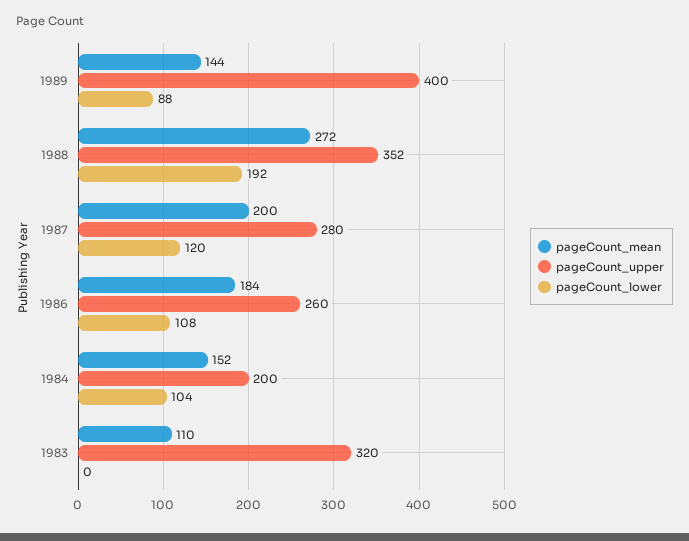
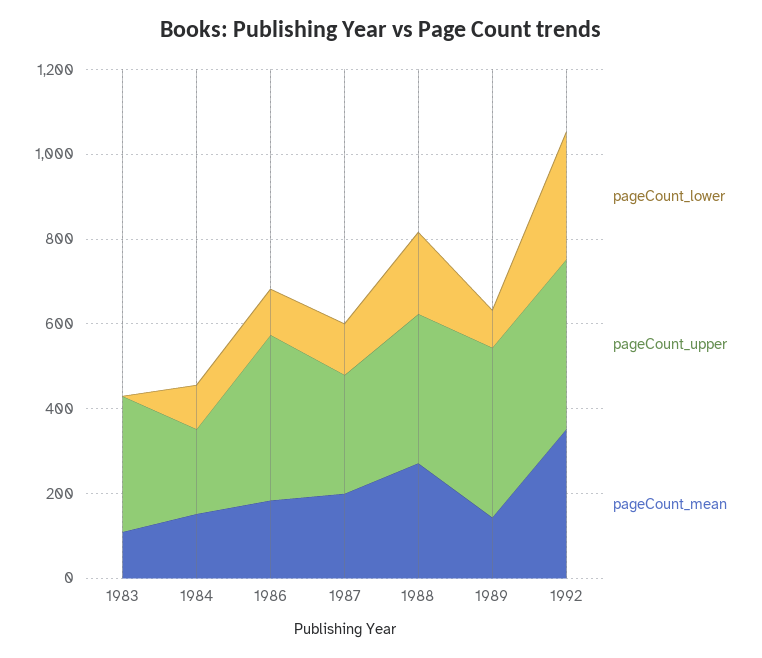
pageCount_upper, 1986: 260 -> 400
pageCount_lower, 1992: none -> 300
pageCount_upper, 1992: none -> 400
pageCount_mean, 1992: none -> 350

